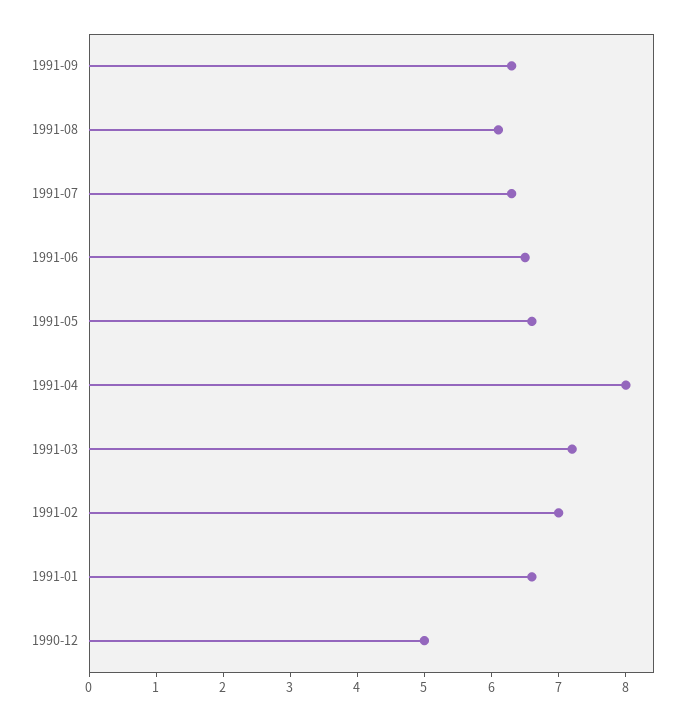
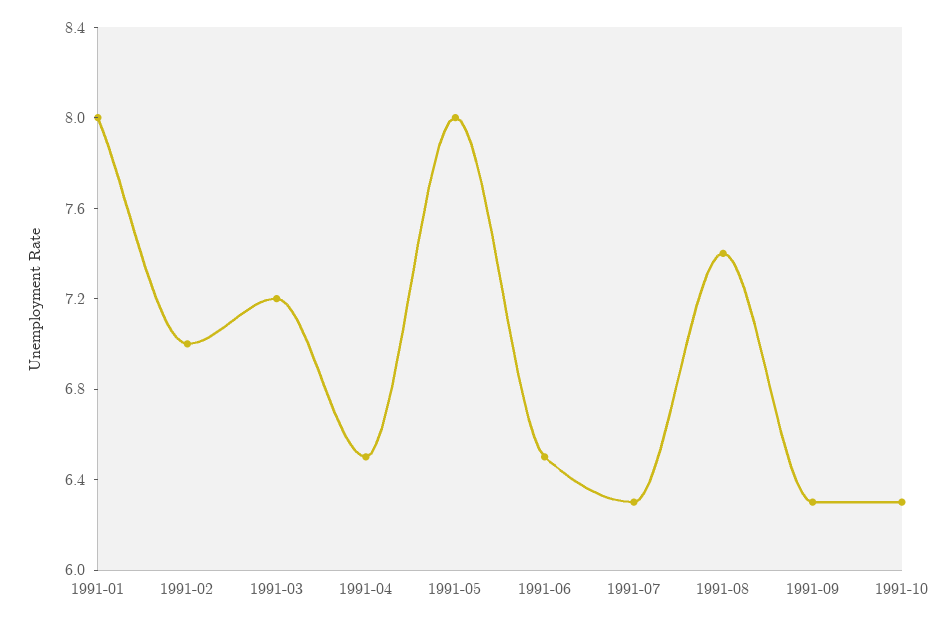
1991-08: 6 -> 7.4
1991-05: 6.5 -> 8
1991-04: 8 -> 6.5
1991-01: 6.5 -> 8
1990-12: 5 -> none
1991-10: none -> 6.3

